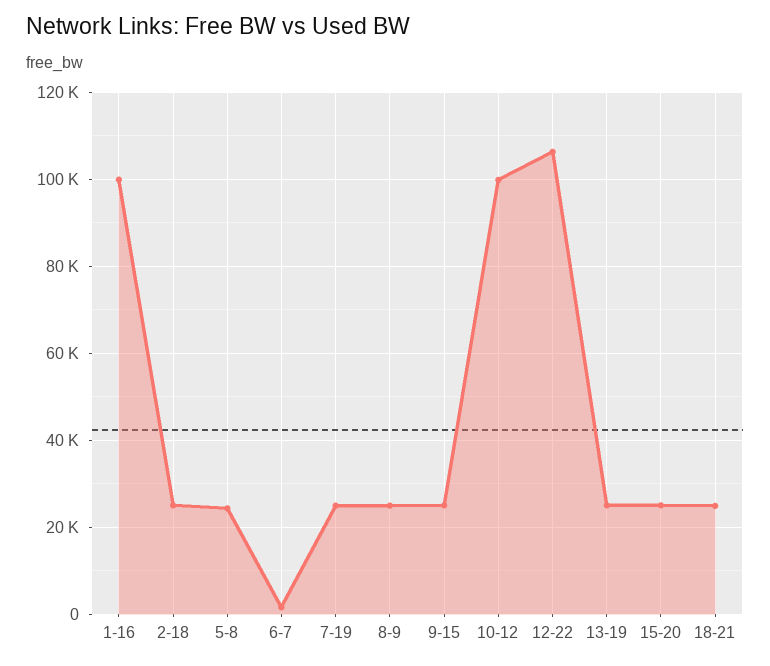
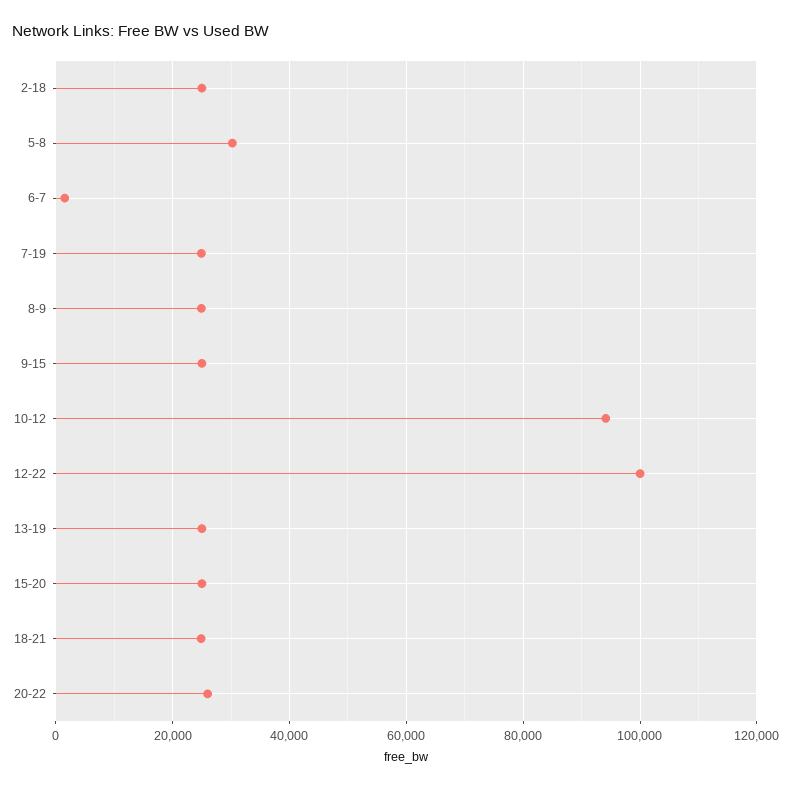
1-16: 100000 -> none
5-8: 24000 -> 30000
10-12: 100000 -> 94000
12-22: 106000 -> 100000
20-22: none -> 26000

